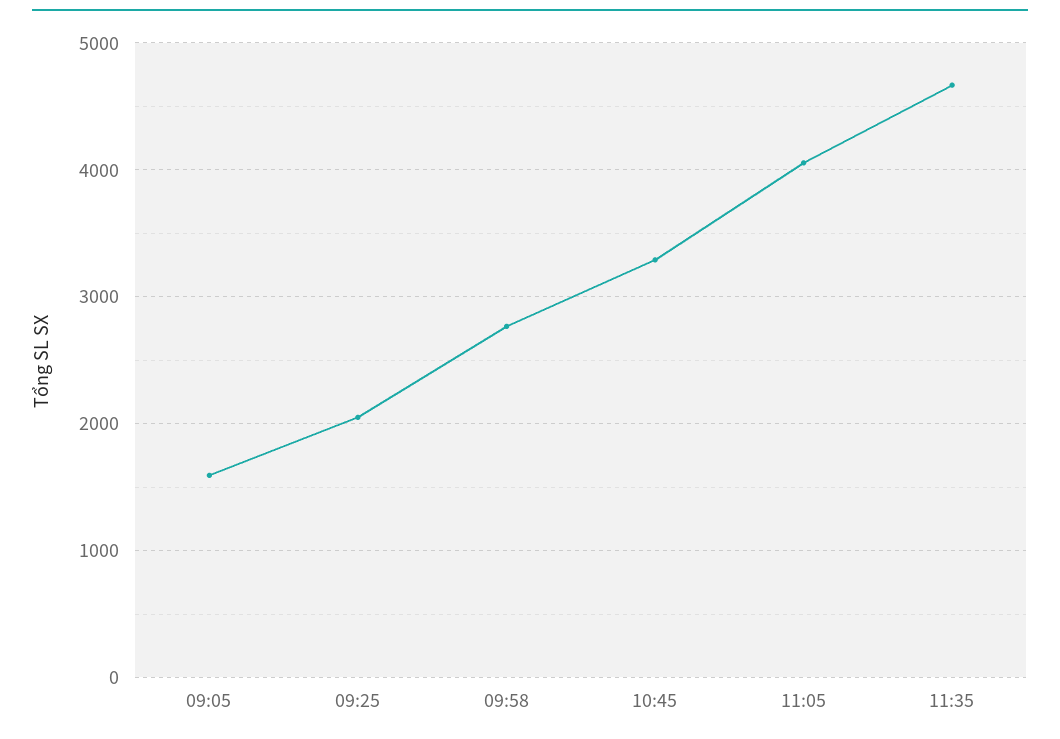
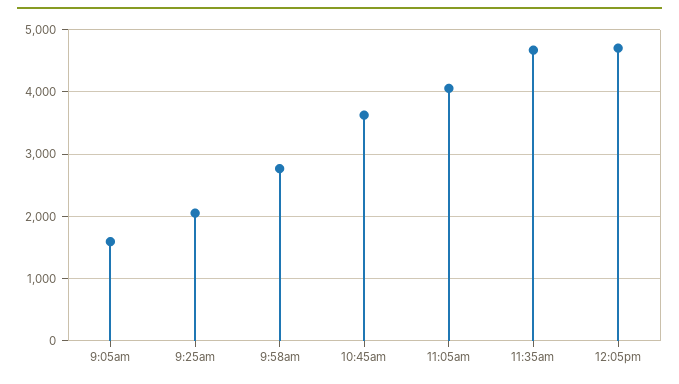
10:45: 3300 -> 3600
12:05pm: none -> 4700

